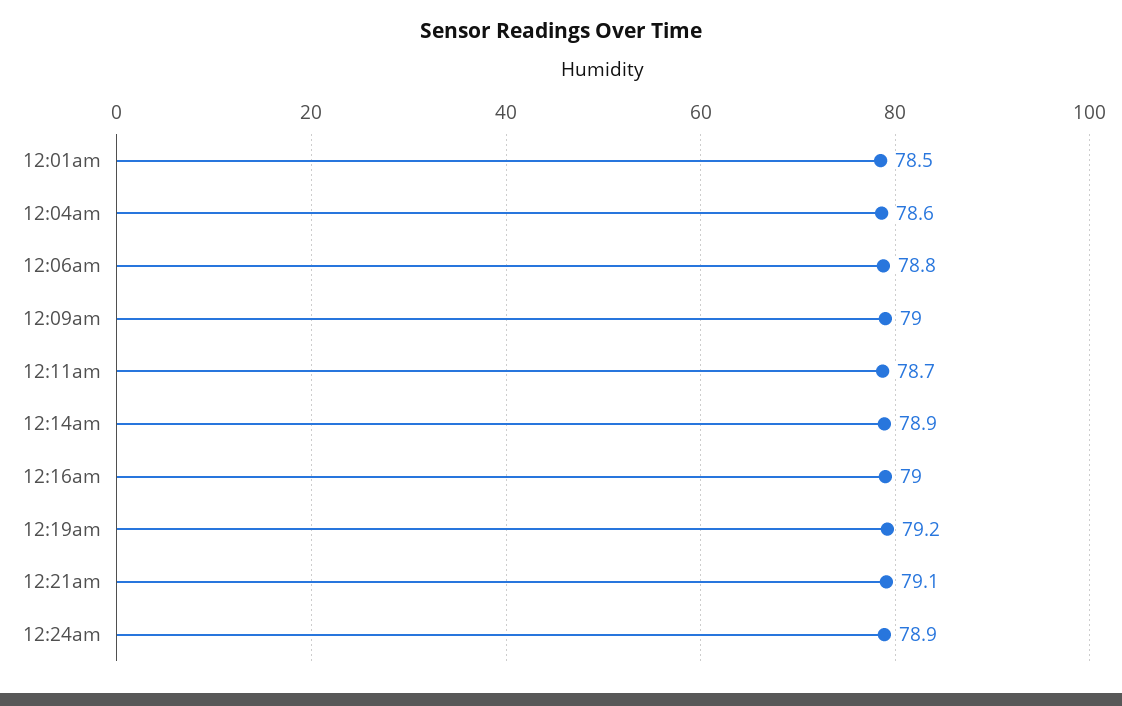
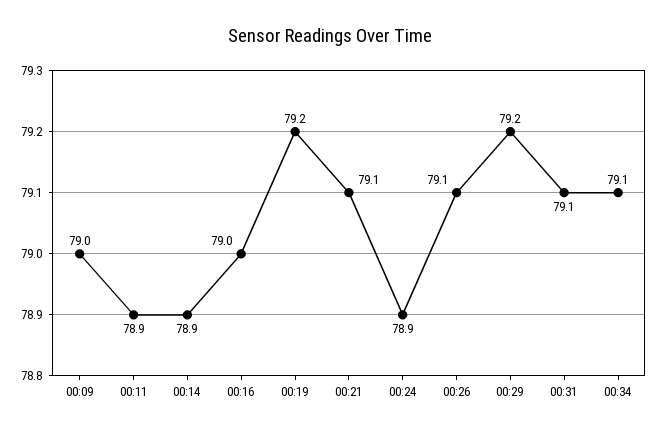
12:01am: 78.5 -> none
12:04am: 78.6 -> none
12:06am: 78.8 -> none
12:11am: 78.7 -> 78.9
00:26: none -> 79.1
00:29: none -> 79.2
00:31: none -> 79.1
00:34: none -> 79.1

